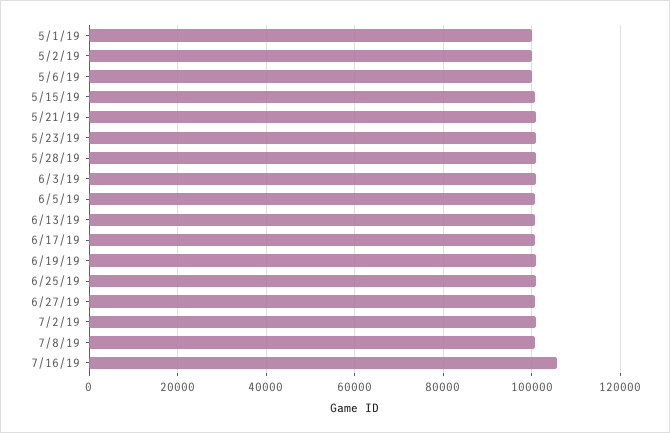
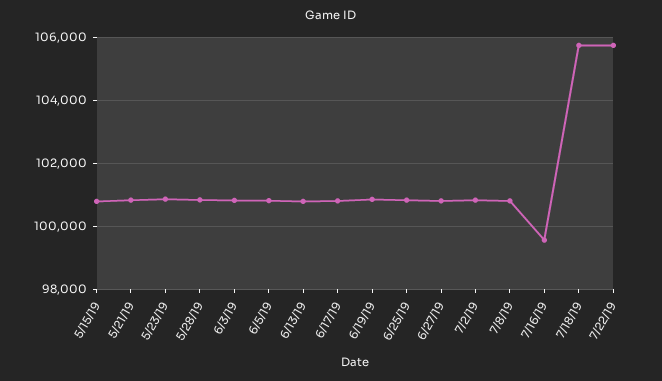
5/1/19: 100000 -> none
5/2/19: 100000 -> none
5/6/19: 100000 -> none
7/16/19: 106000 -> 99600
7/18/19: none -> 105800
7/22/19: none -> 105800

